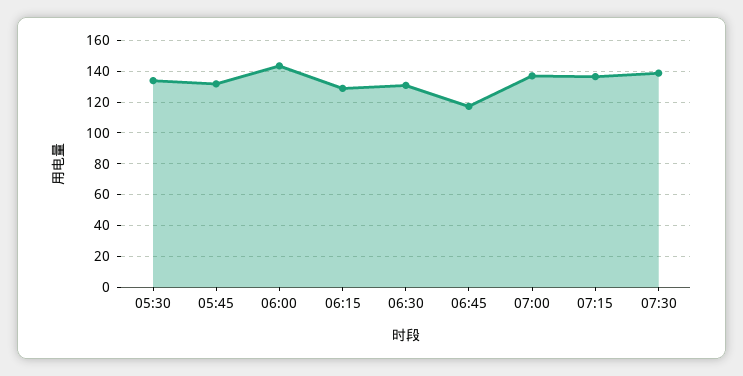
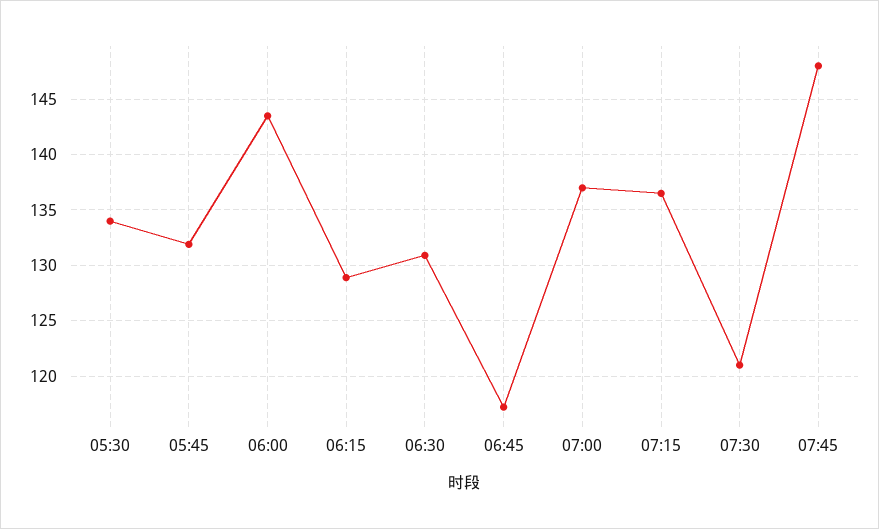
07:30: 140 -> 121
07:45: none -> 148

